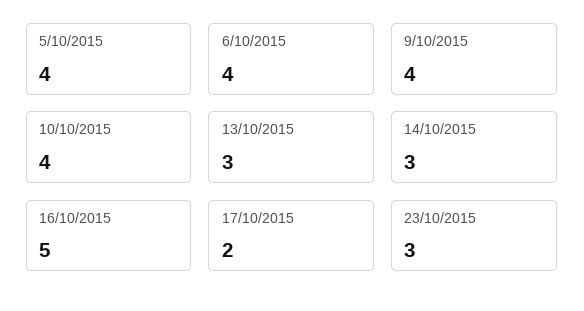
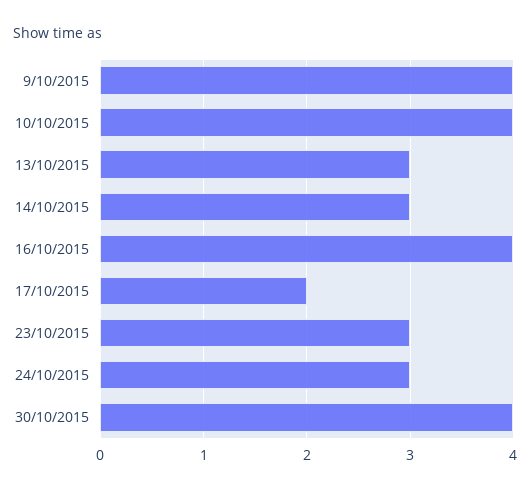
5/10/2015: 4 -> none
6/10/2015: 4 -> none
16/10/2015: 5 -> 4
24/10/2015: none -> 3
30/10/2015: none -> 4

